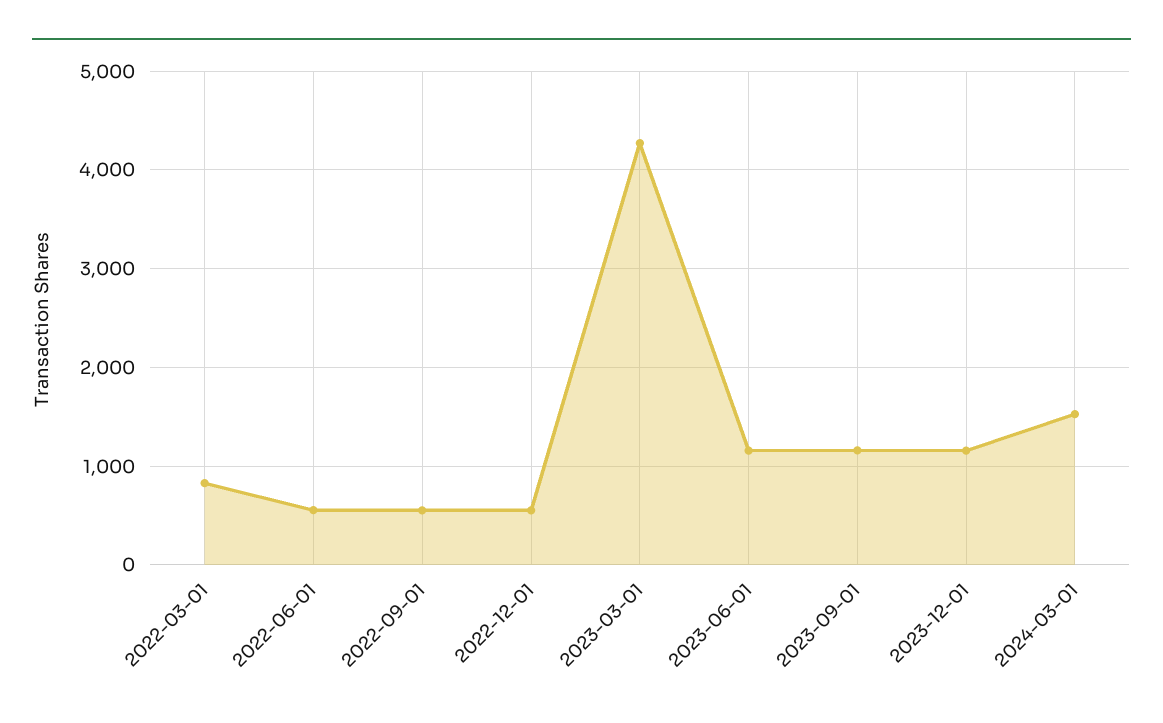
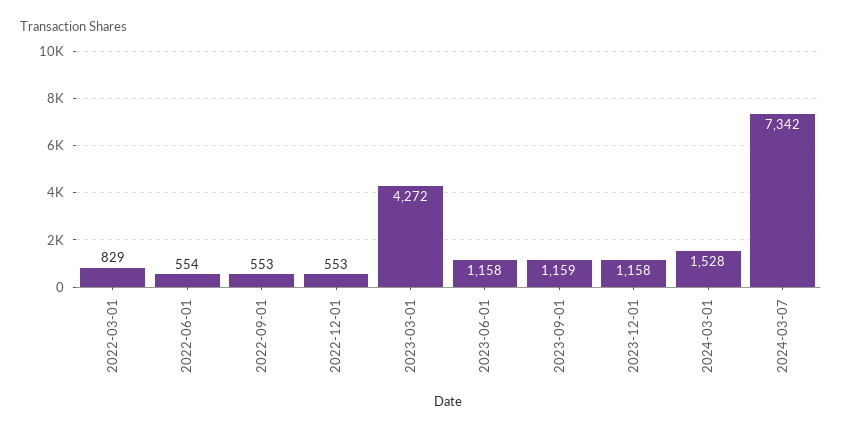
2024-03-07: none -> 7342

